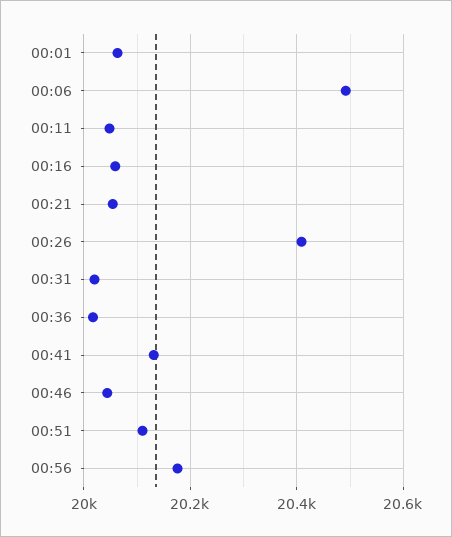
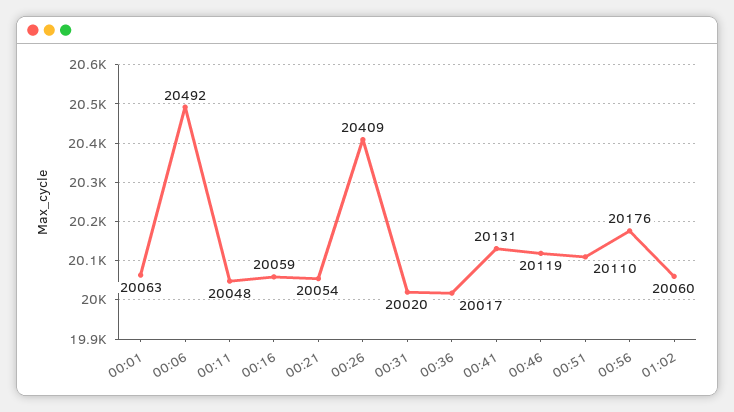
00:46: 20040 -> 20119
01:02: none -> 20060

